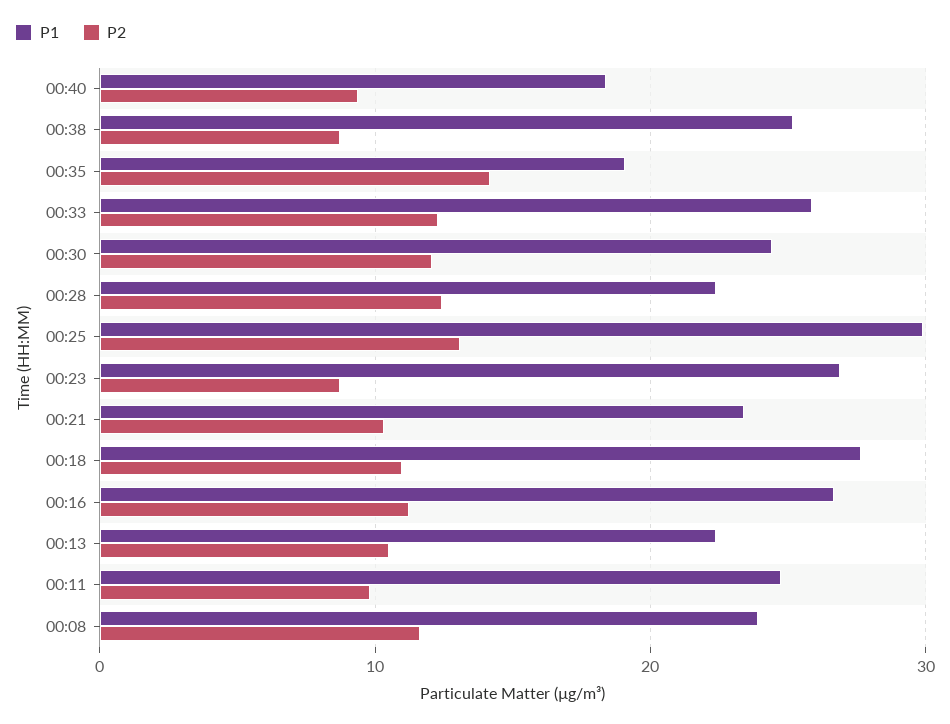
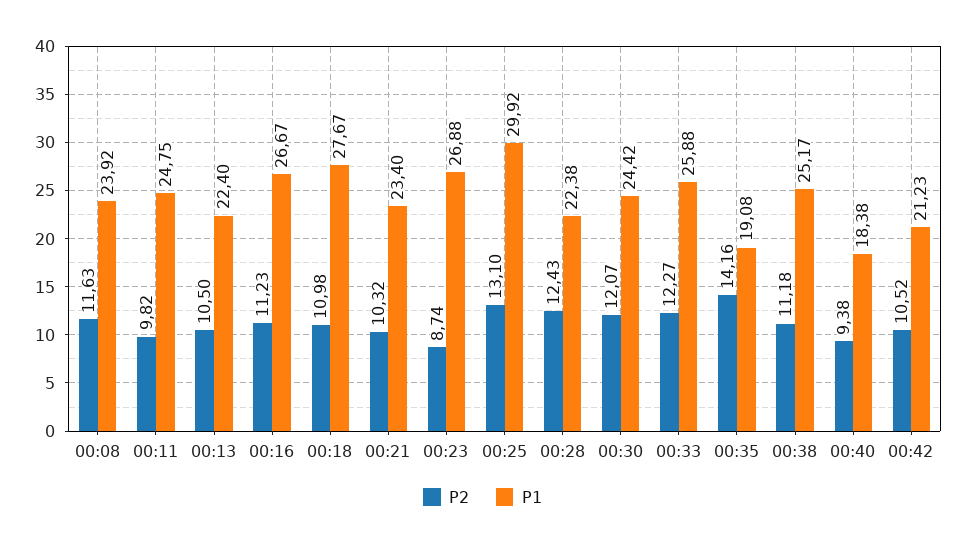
P2, 00:38: 9 -> 11.18
P2, 00:42: none -> 10.52
P1, 00:42: none -> 21.23

